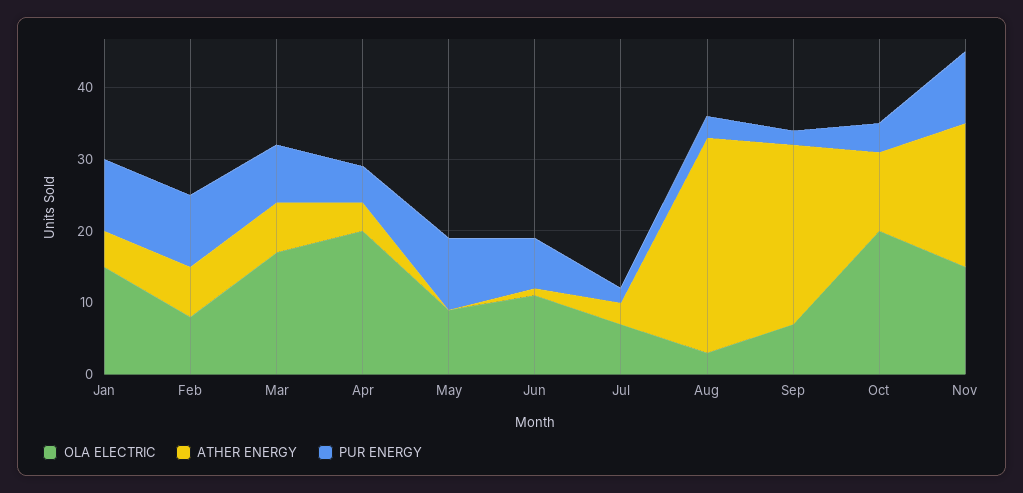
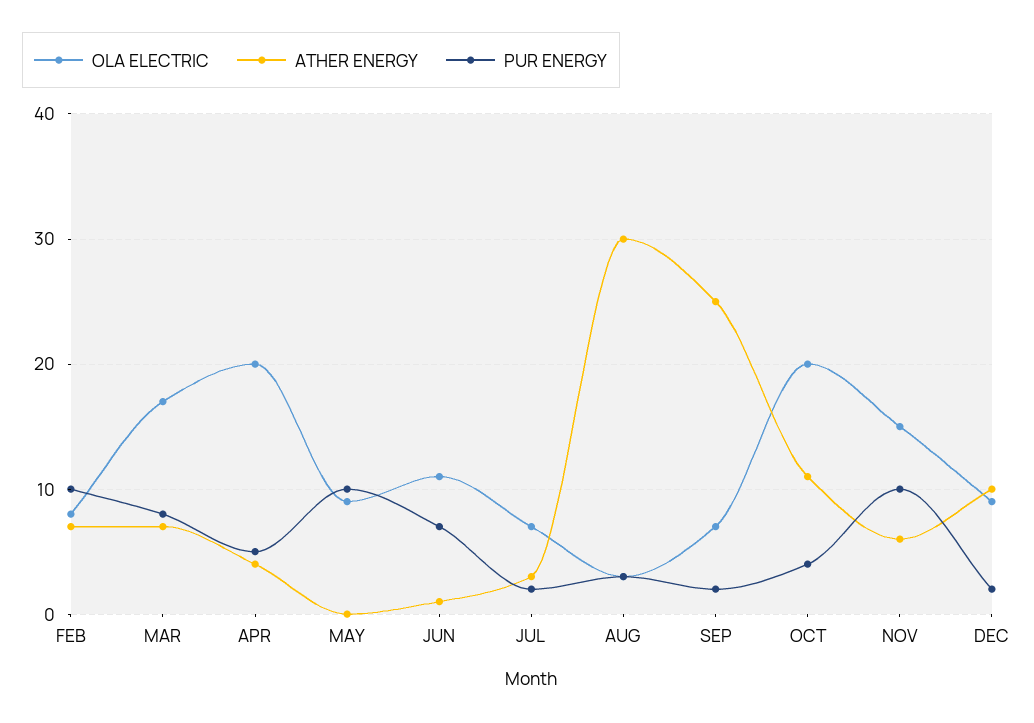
OLA ELECTRIC, Jan: 15 -> none
ATHER ENERGY, Jan: 5 -> none
PUR ENERGY, Jan: 10 -> none
ATHER ENERGY, Nov: 20 -> 6
OLA ELECTRIC, DEC: none -> 9
ATHER ENERGY, DEC: none -> 10
PUR ENERGY, DEC: none -> 2

